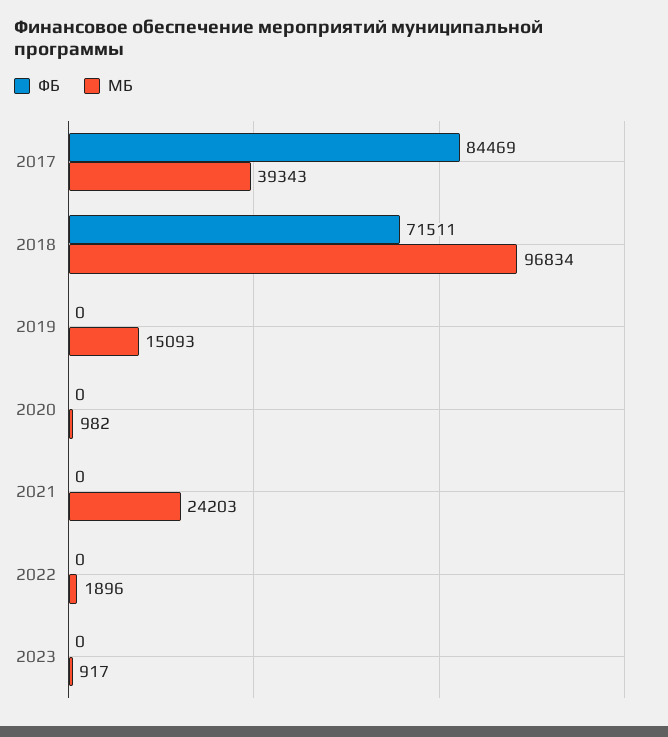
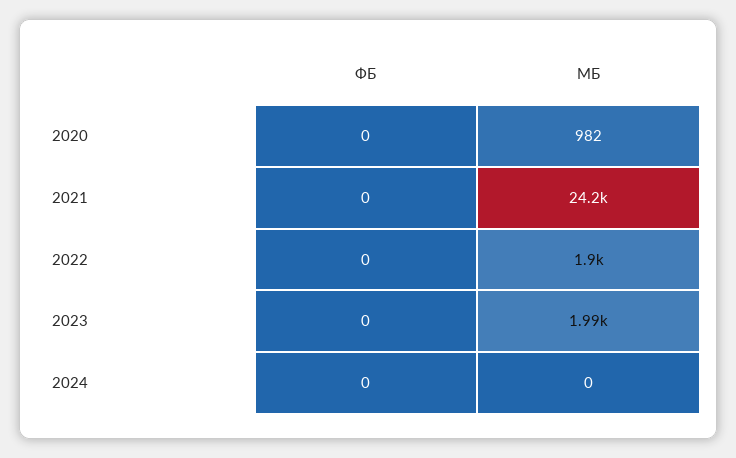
ФБ, 2017: 84469 -> none
МБ, 2017: 39343 -> none
ФБ, 2018: 71511 -> none
МБ, 2018: 96834 -> none
ФБ, 2019: 0 -> none
МБ, 2019: 15093 -> none
МБ, 2023: 917 -> 1990
ФБ, 2024: none -> 0
МБ, 2024: none -> 0

